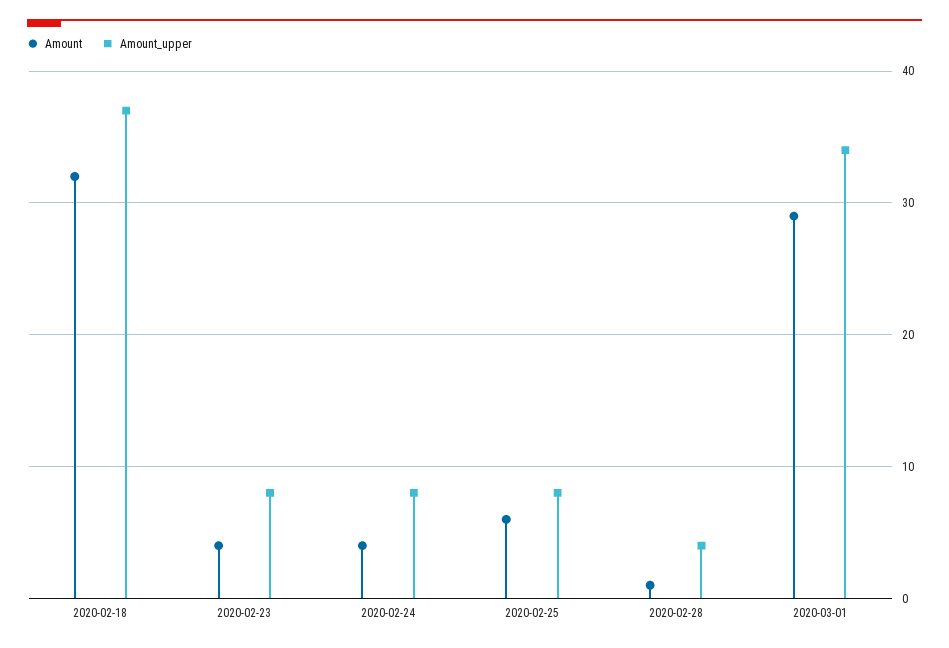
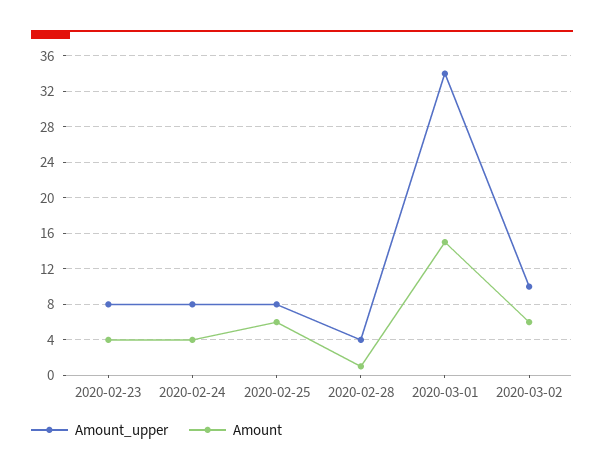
Amount, 2020-02-18: 32 -> none
Amount_upper, 2020-02-18: 37 -> none
Amount, 2020-03-01: 29 -> 15
Amount_upper, 2020-03-02: none -> 10
Amount, 2020-03-02: none -> 6

